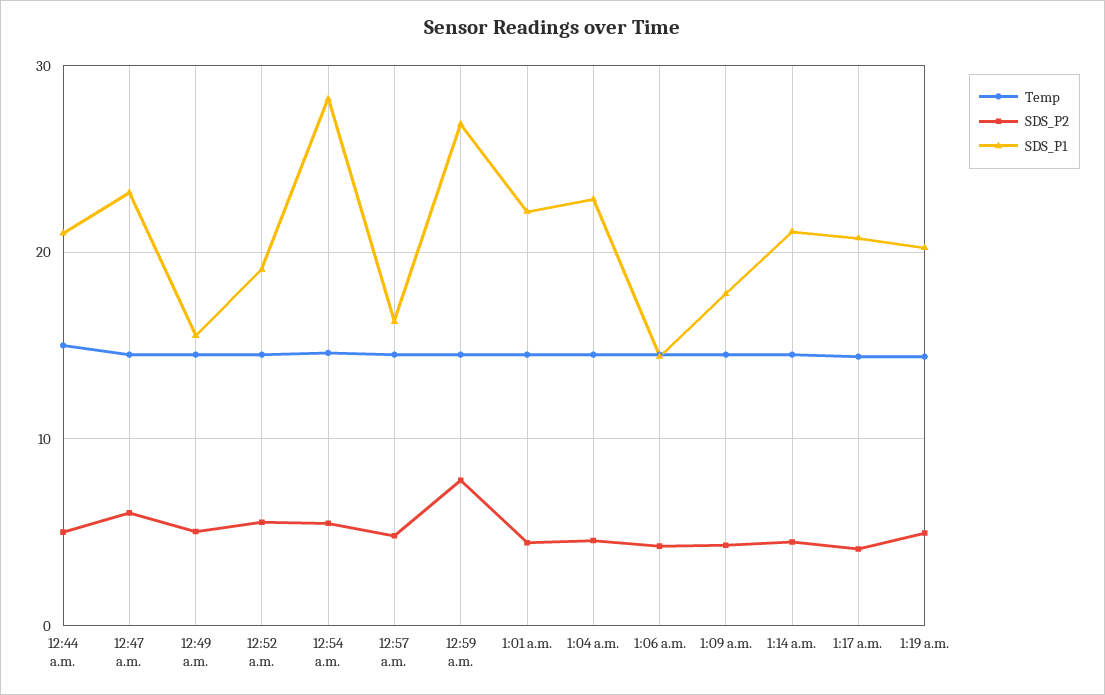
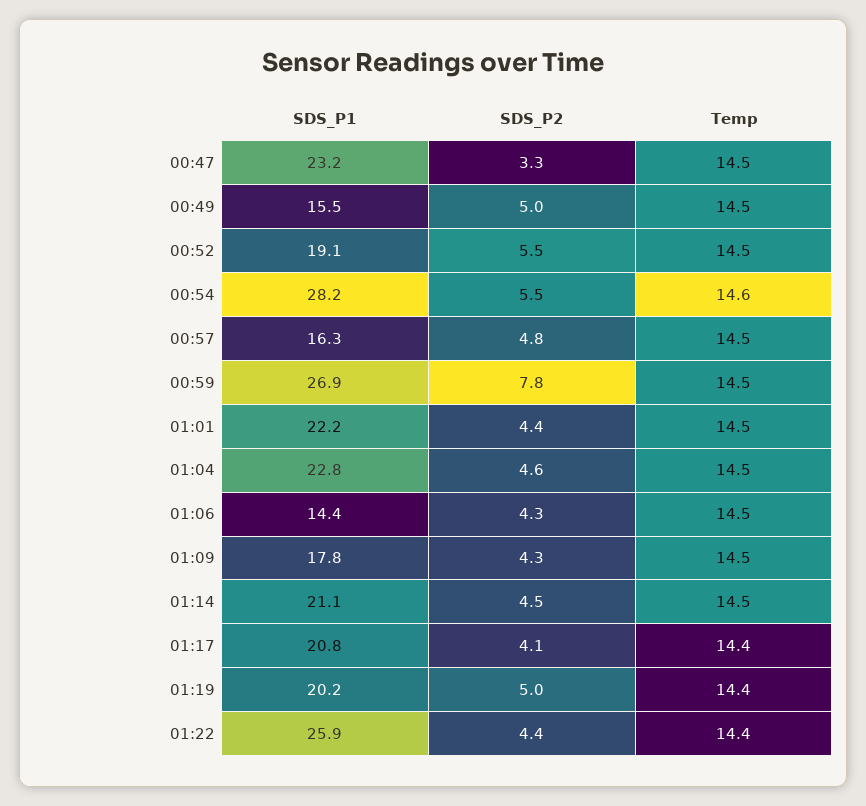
Temp, 12:44 a.m.: 15 -> none
SDS_P2, 12:44 a.m.: 5 -> none
SDS_P1, 12:44 a.m.: 21 -> none
SDS_P2, 12:47 a.m.: 6 -> 3.3
SDS_P1, 01:22: none -> 25.9
SDS_P2, 01:22: none -> 4.4
Temp, 01:22: none -> 14.4

